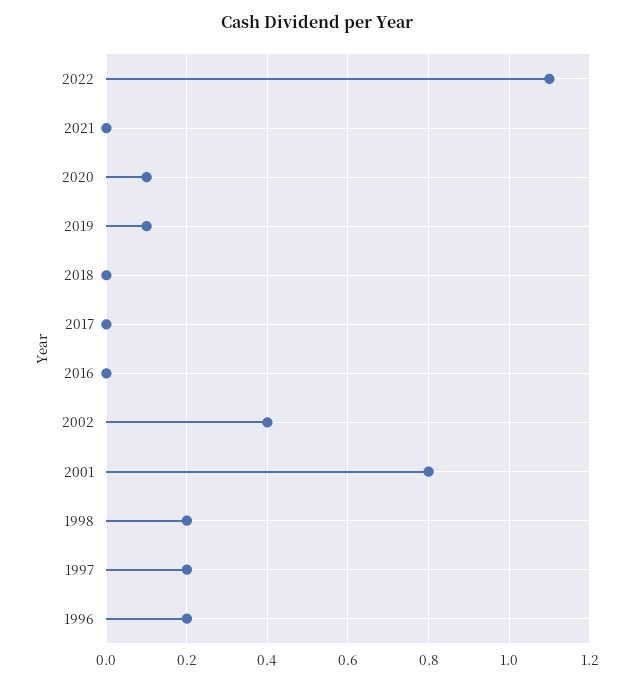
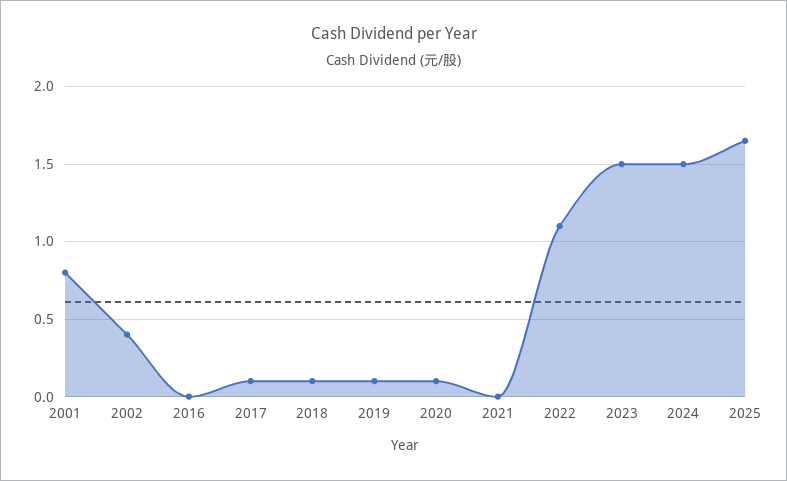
2018: 0 -> 0.1
2017: 0 -> 0.1
1998: 0.2 -> none
1997: 0.2 -> none
1996: 0.2 -> none
2023: none -> 1.5
2024: none -> 1.5
2025: none -> 1.65

